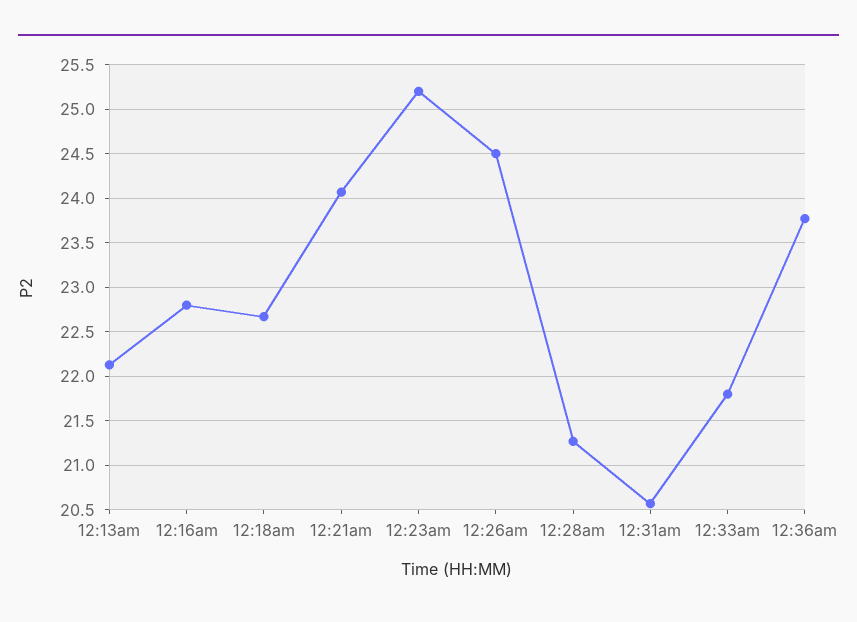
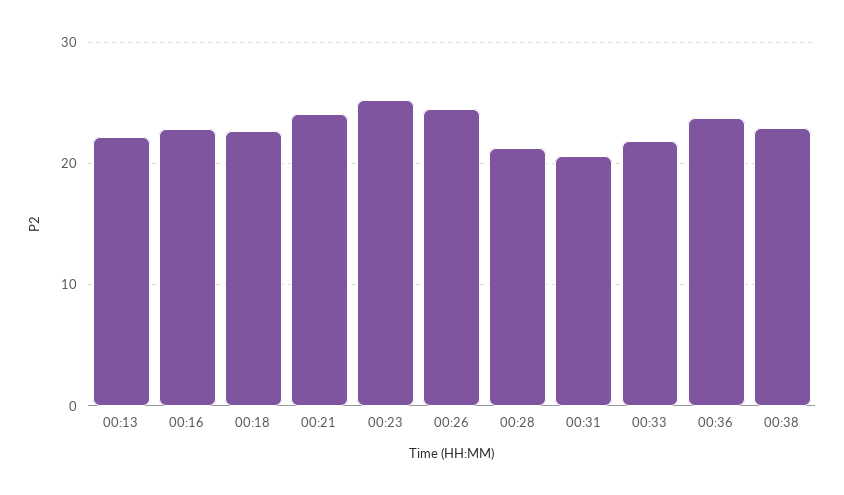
00:38: none -> 23

